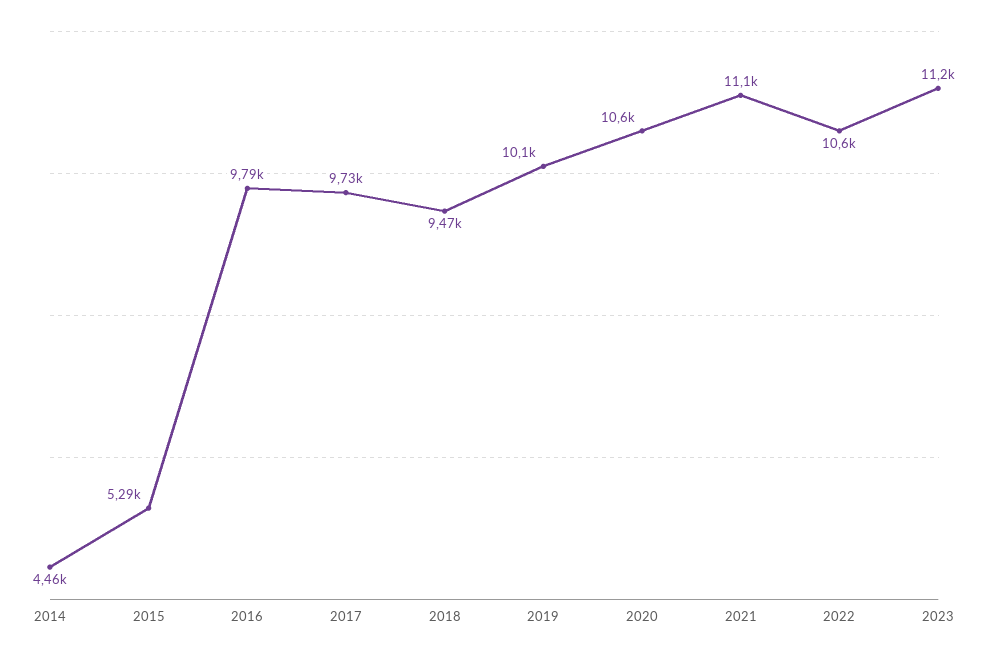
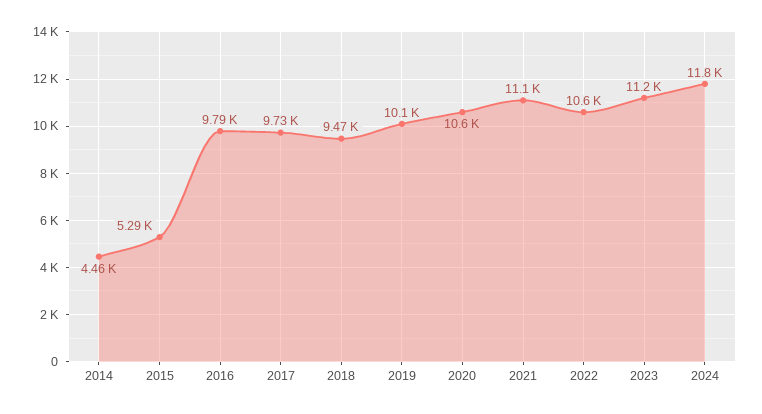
2024: none -> 11800

